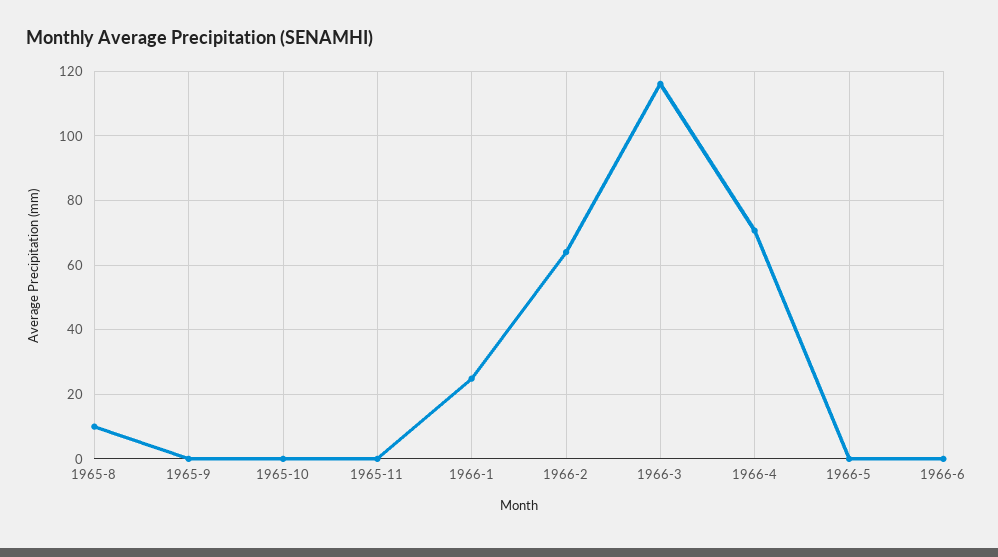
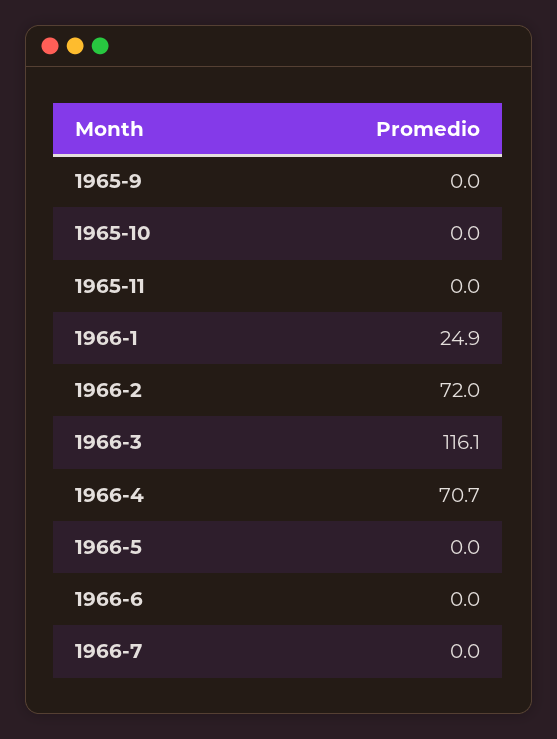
1965-8: 10 -> none
1966-2: 64 -> 72
1966-7: none -> 0

